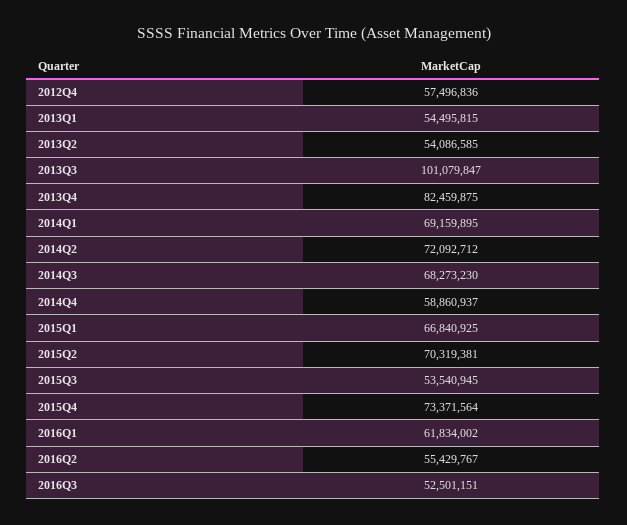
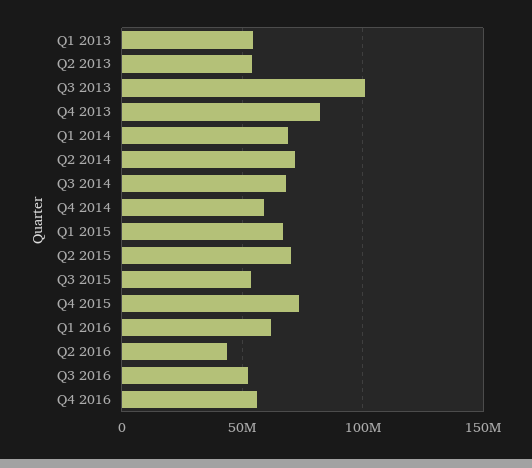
2012Q4: 57496836 -> none
2016Q2: 55429767 -> 45000000
Q4 2016: none -> 55000000

